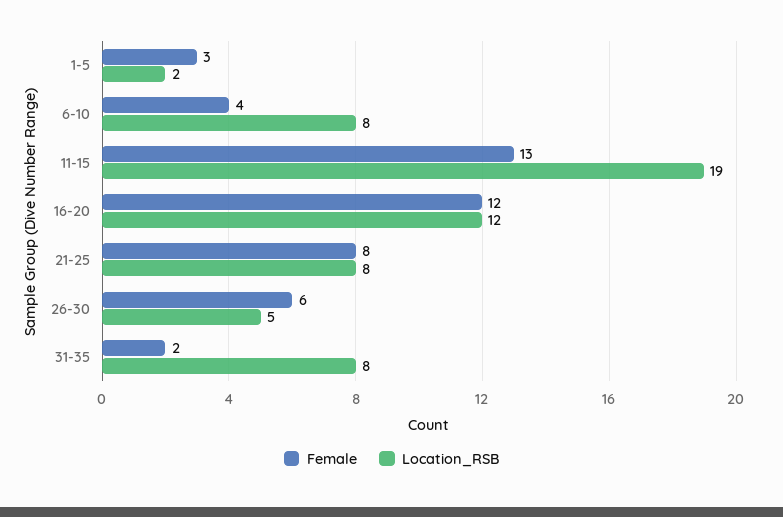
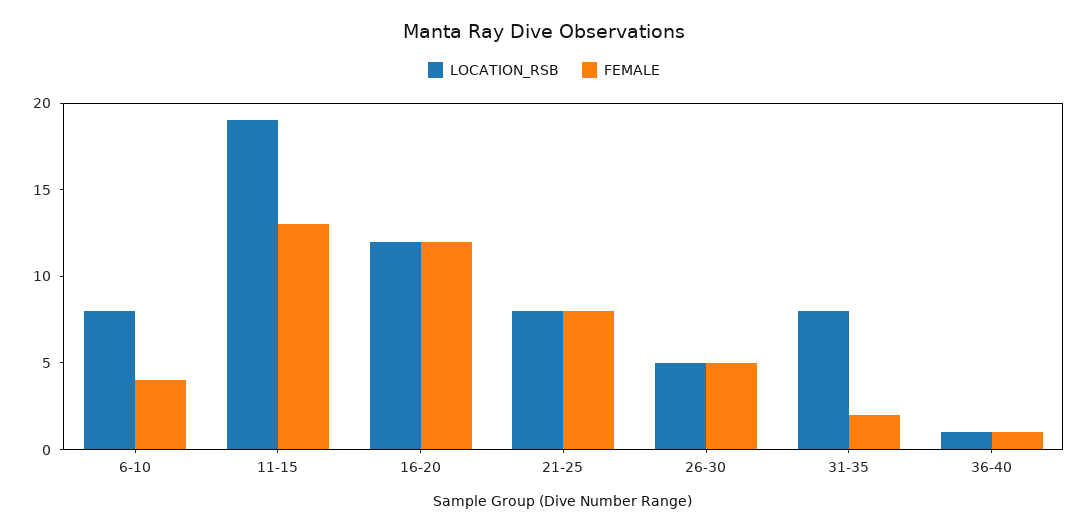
Female, 1-5: 3 -> none
Location_RSB, 1-5: 2 -> none
Female, 26-30: 6 -> 5
Location_RSB, 36-40: none -> 1
Female, 36-40: none -> 1

